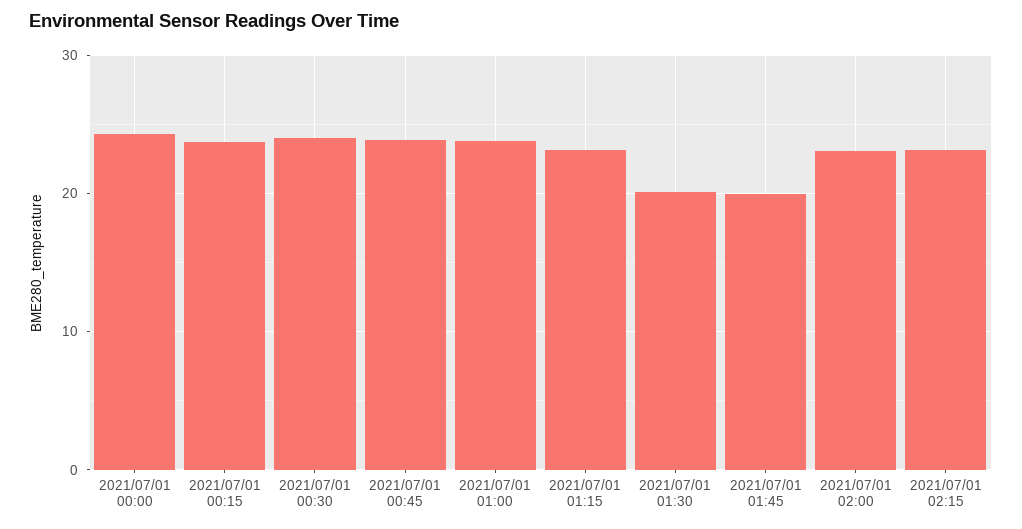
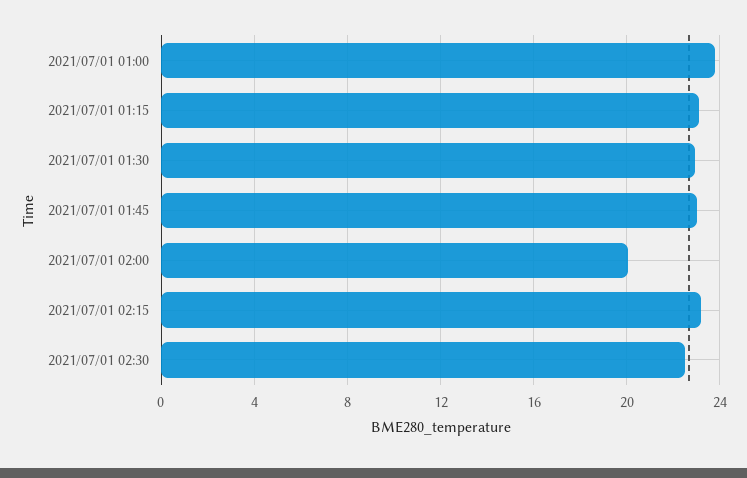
2021/07/01 00:00: 24 -> none
2021/07/01 00:15: 24 -> none
2021/07/01 00:30: 24 -> none
2021/07/01 00:45: 24 -> none
2021/07/01 01:30: 20 -> 23
2021/07/01 01:45: 20 -> 23
2021/07/01 02:00: 23 -> 20
2021/07/01 02:30: none -> 22.5

